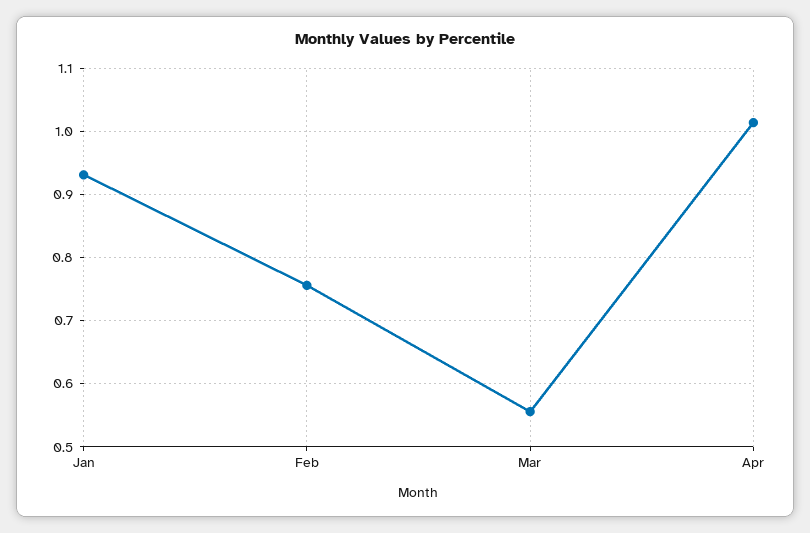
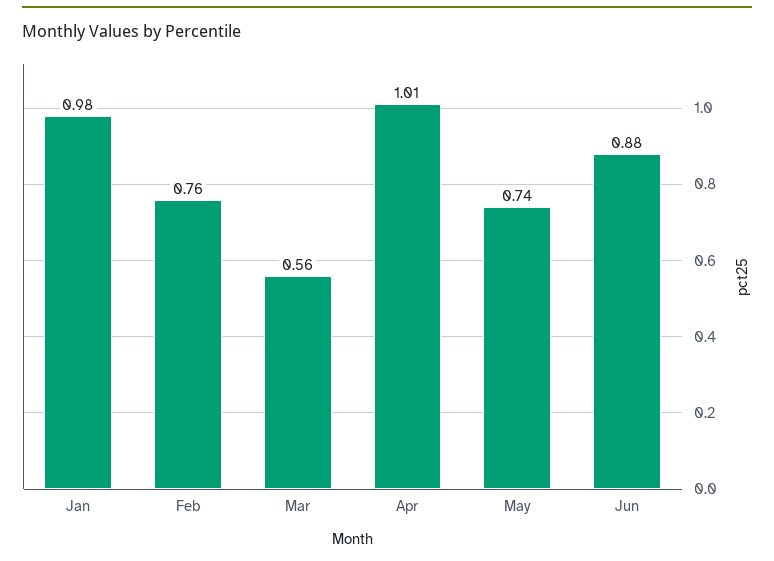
Jan: 0.93 -> 0.98
May: none -> 0.74
Jun: none -> 0.88

